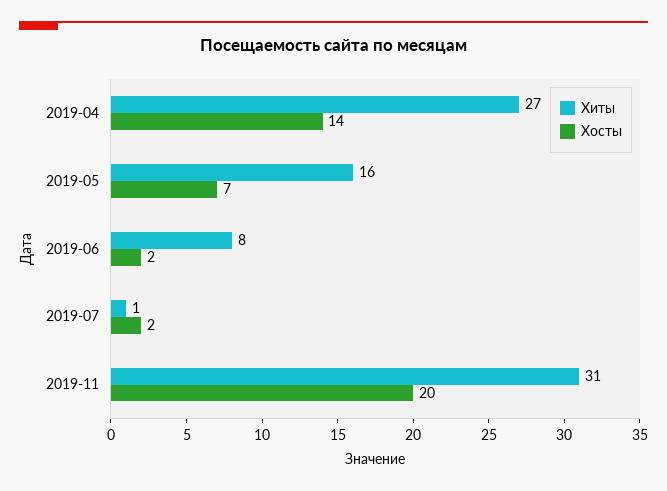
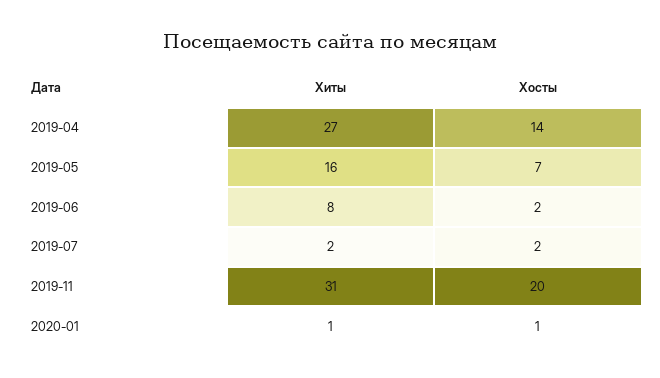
Хиты, 2019-07: 1 -> 2
Хиты, 2020-01: none -> 1
Хосты, 2020-01: none -> 1

